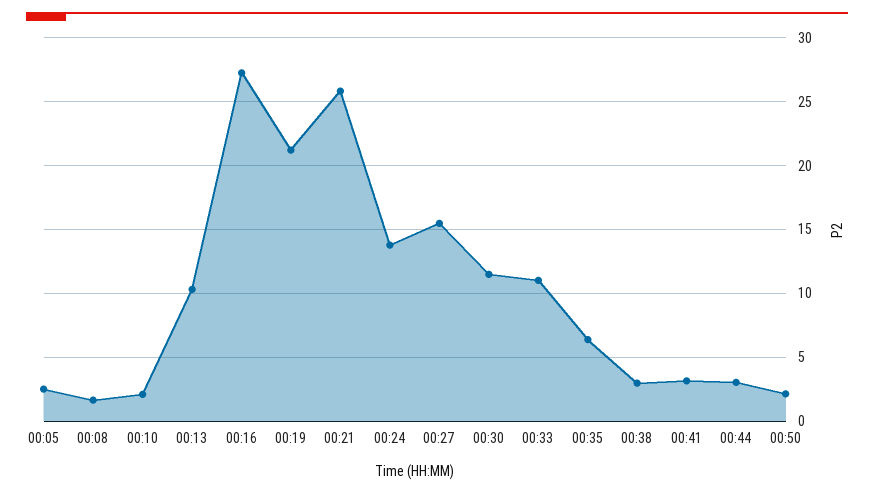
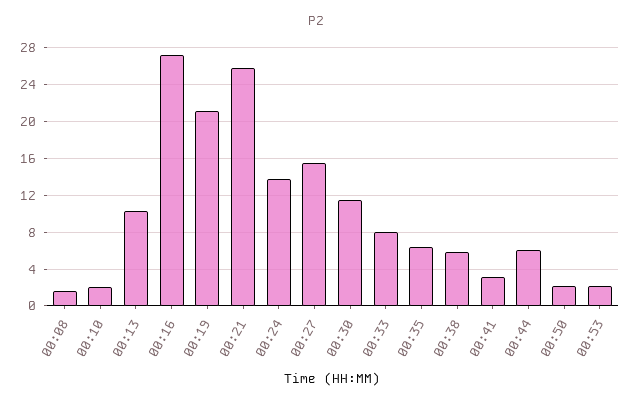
00:05: 2.5 -> none
00:33: 11 -> 8
00:38: 3 -> 6
00:44: 3 -> 6
00:53: none -> 2

